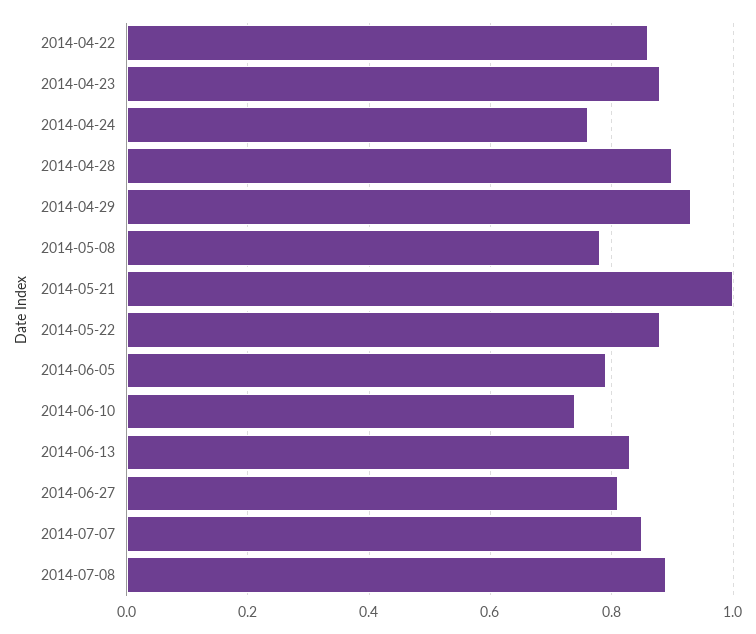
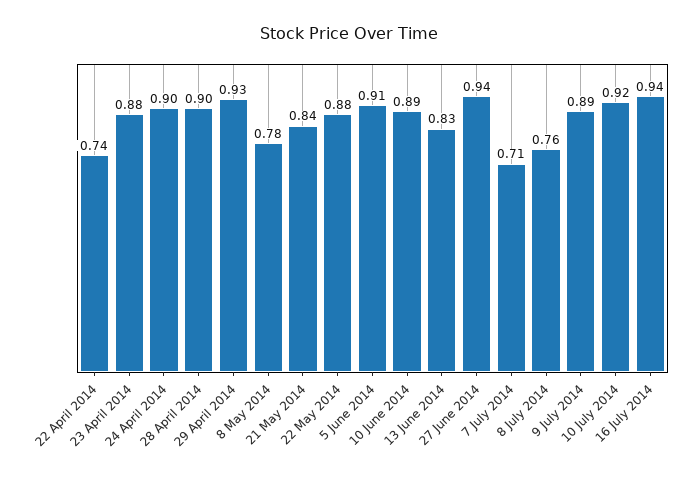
2014-04-22: 0.85 -> 0.74
2014-04-24: 0.75 -> 0.9
2014-05-21: 1 -> 0.84
2014-06-05: 0.8 -> 0.91
2014-06-10: 0.75 -> 0.89
2014-06-27: 0.8 -> 0.94
2014-07-07: 0.85 -> 0.71
2014-07-08: 0.9 -> 0.76
9 July 2014: none -> 0.89
10 July 2014: none -> 0.92
16 July 2014: none -> 0.94

